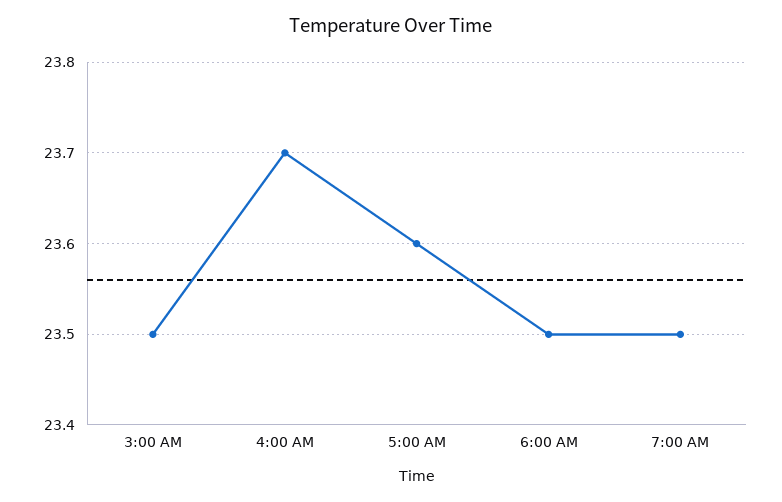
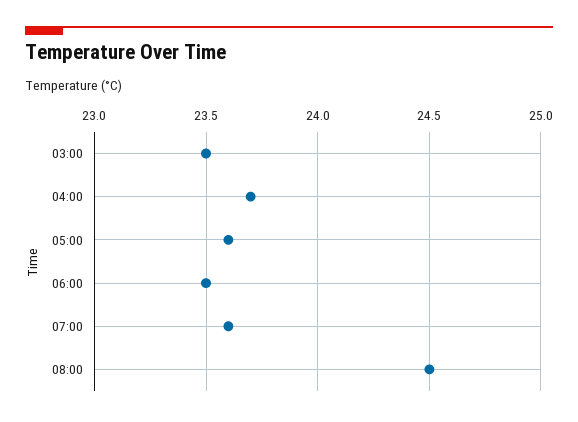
7:00 AM: 23.5 -> 23.6
08:00: none -> 24.5

